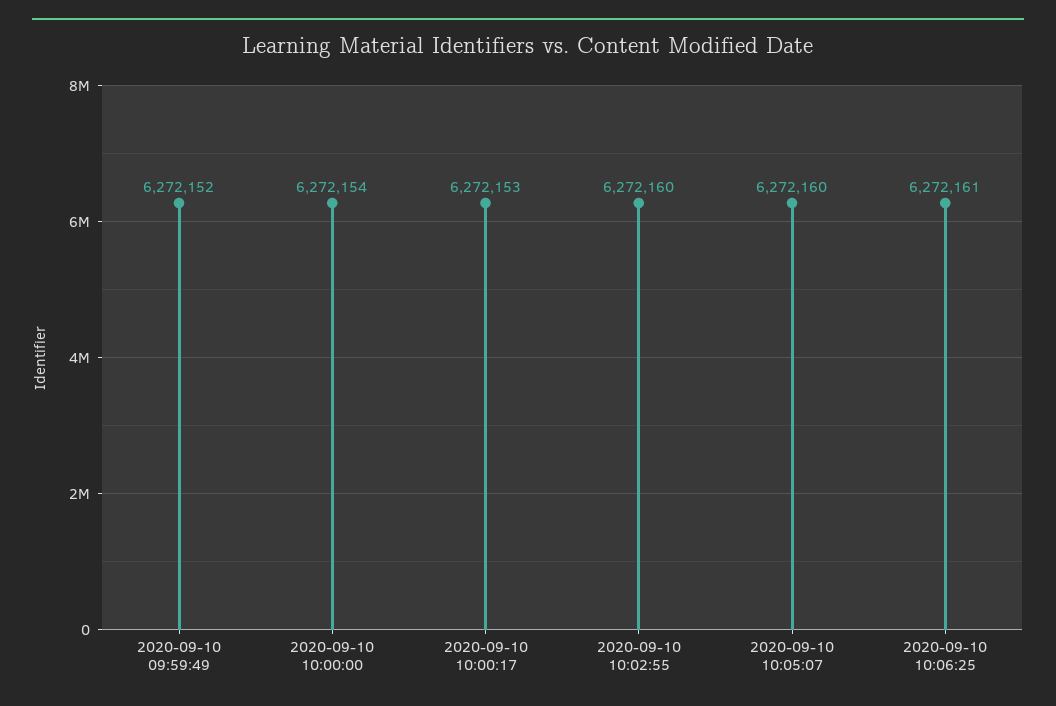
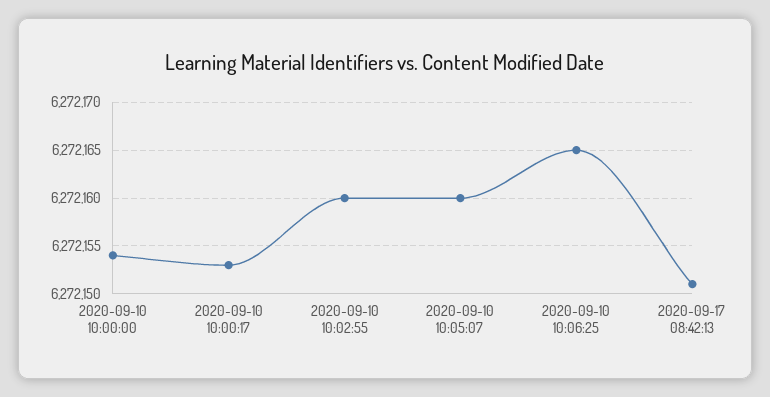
2020-09-10 09:59:49: 6272152 -> none
2020-09-10 10:06:25: 6272161 -> 6272165
2020-09-17 08:42:13: none -> 6272151

